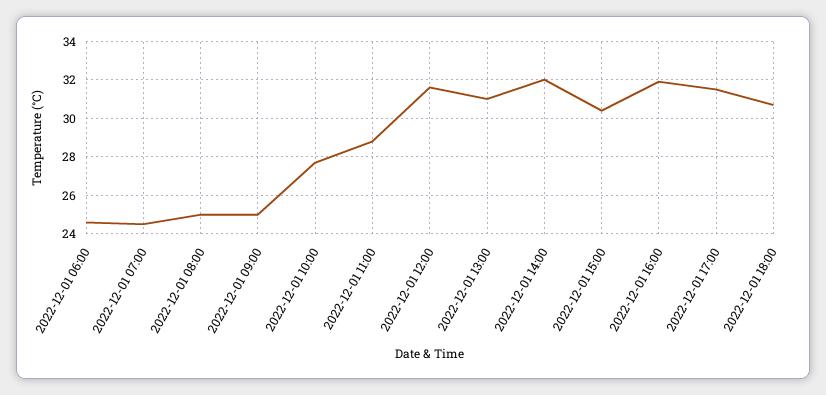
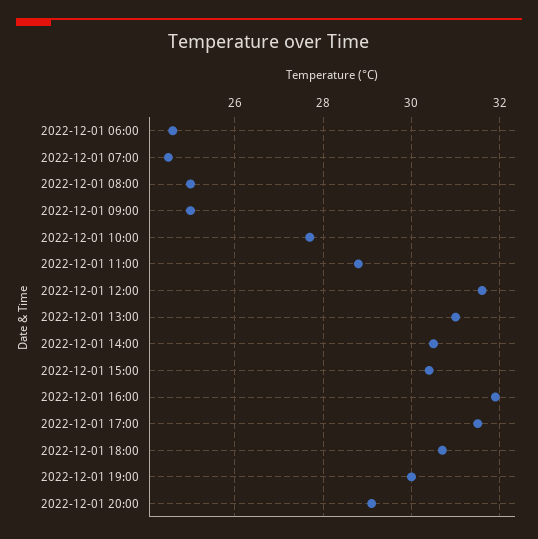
2022-12-01 14:00: 32 -> 30.5
2022-12-01 19:00: none -> 30
2022-12-01 20:00: none -> 29

